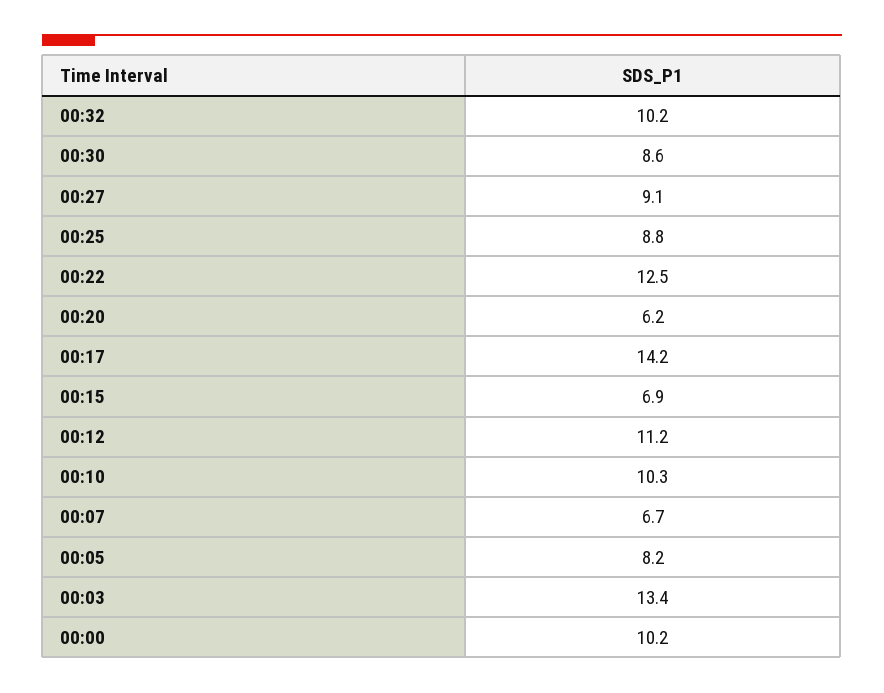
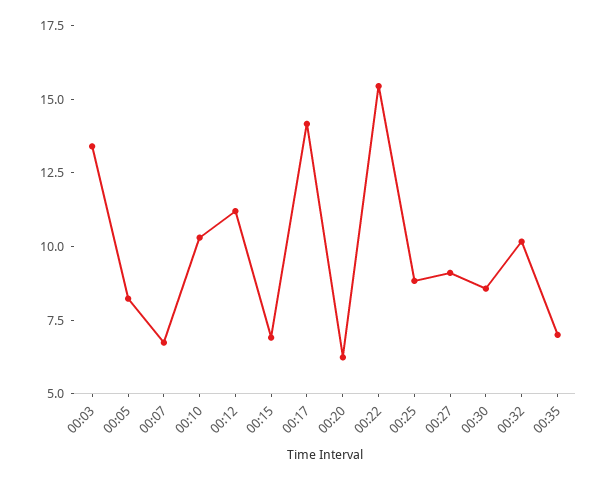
00:22: 12.5 -> 15.5
00:00: 10.2 -> none
00:35: none -> 7

